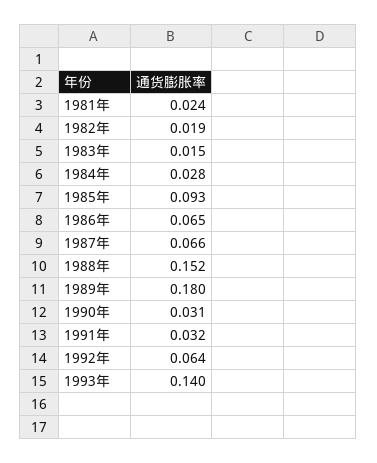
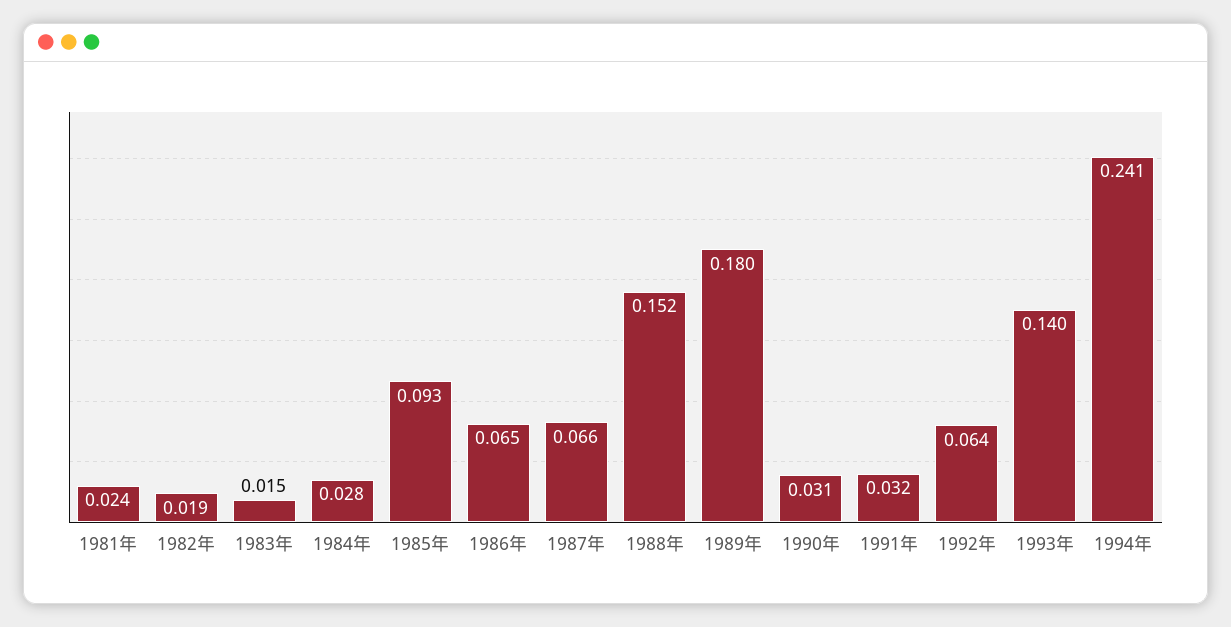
1994年: none -> 0.241

